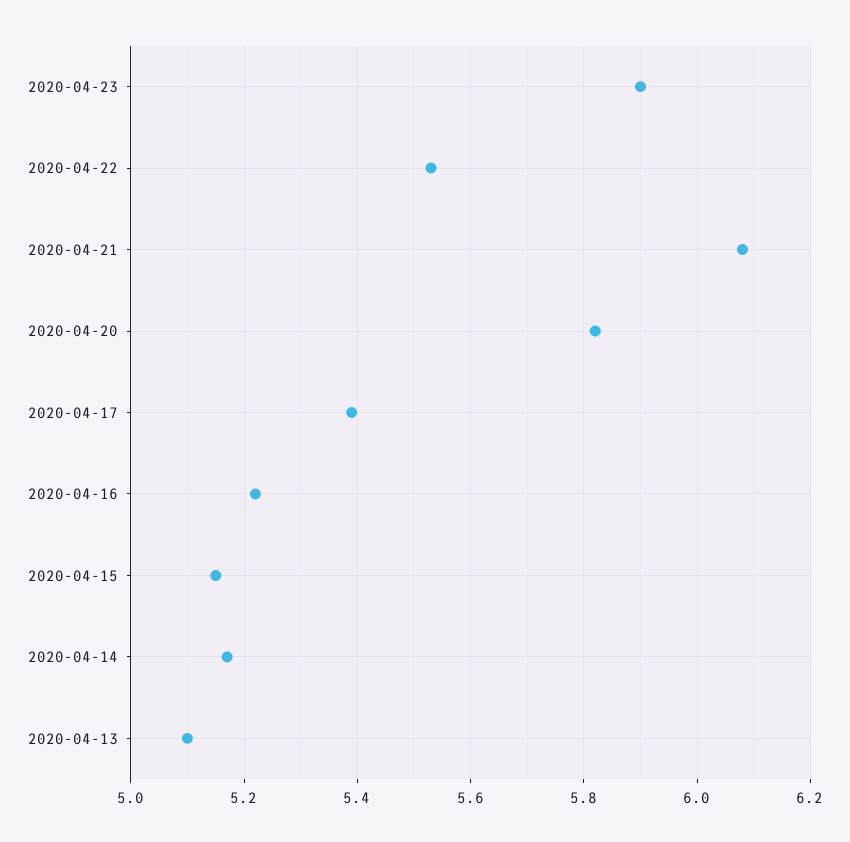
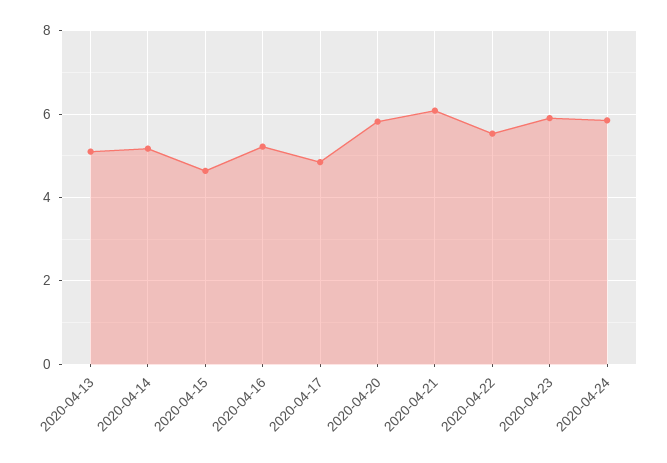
2020-04-17: 5.4 -> 4.8
2020-04-15: 5.15 -> 4.6
2020-04-24: none -> 5.8

